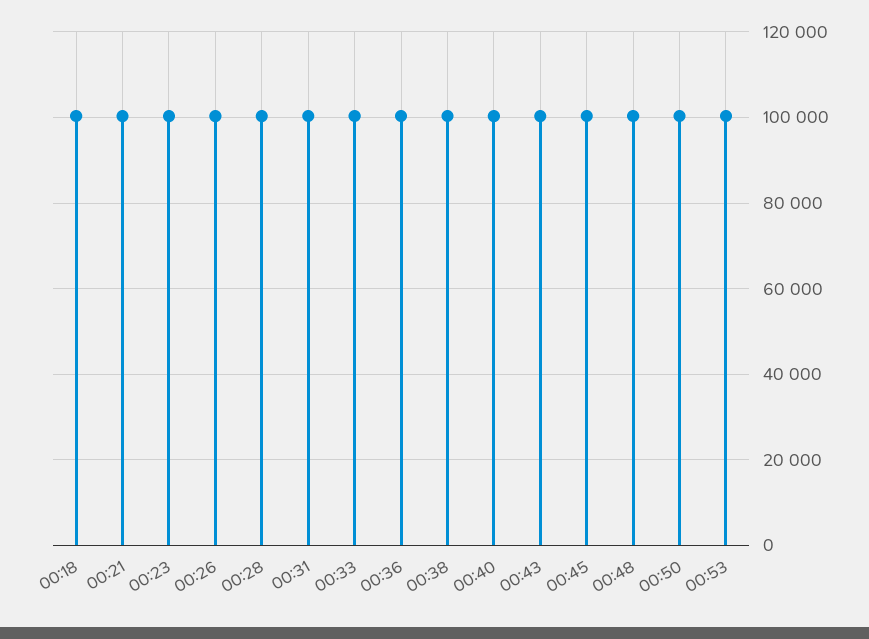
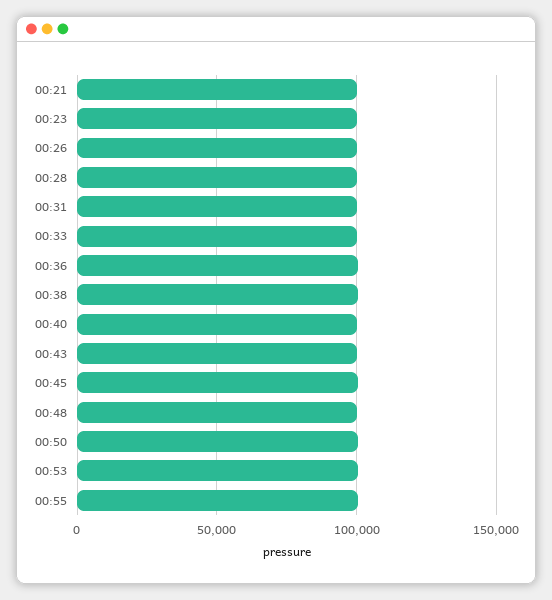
00:18: 100000 -> none
00:55: none -> 100000

